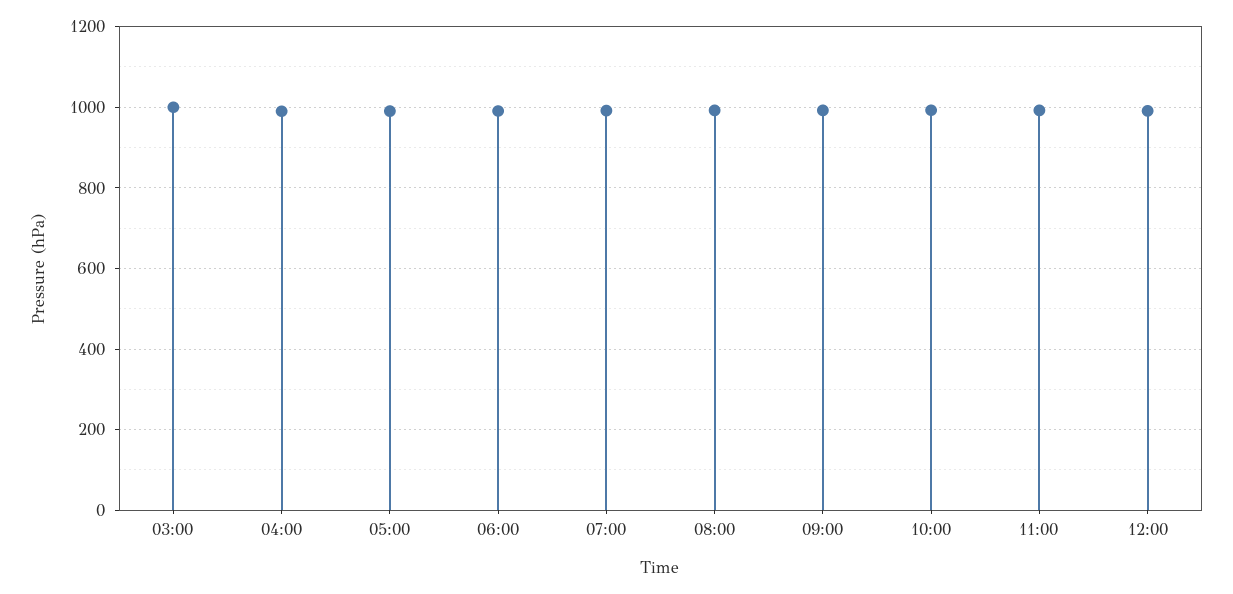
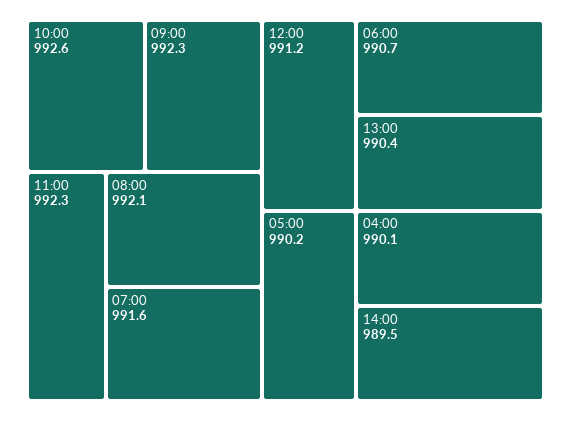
03:00: 1000 -> none
13:00: none -> 990.4
14:00: none -> 989.5

